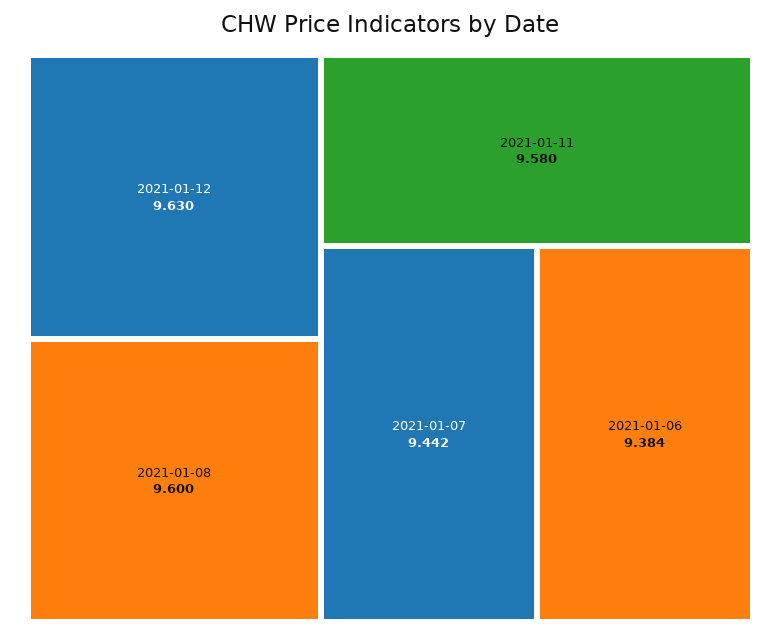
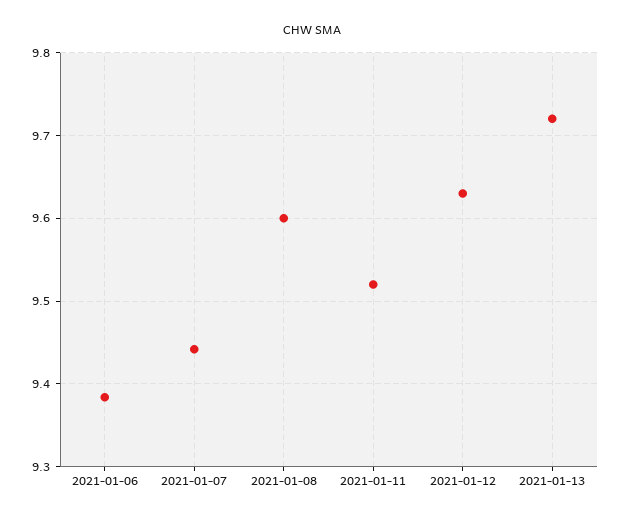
2021-01-11: 9.58 -> 9.52
2021-01-13: none -> 9.72

